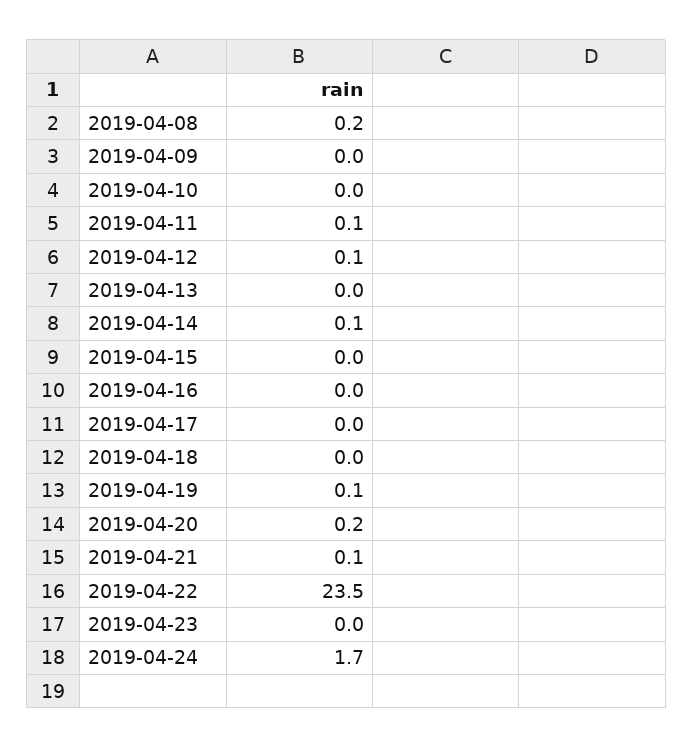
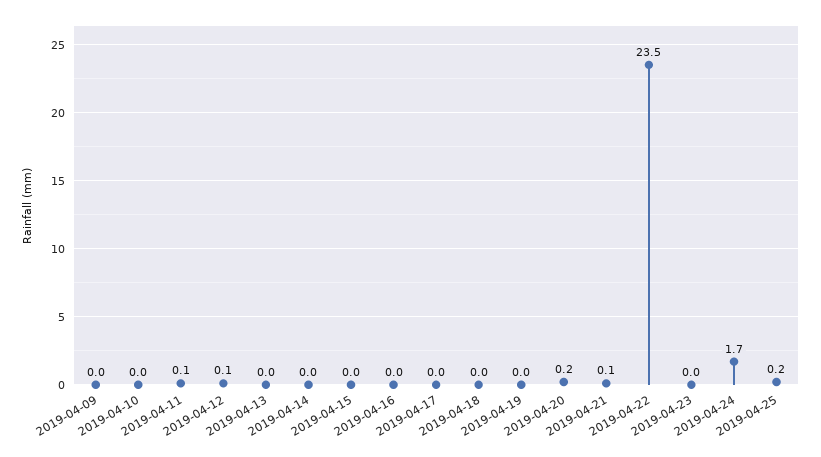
2019-04-08: 0.2 -> none
2019-04-14: 0.1 -> 0
2019-04-19: 0.1 -> 0
2019-04-25: none -> 0.2

